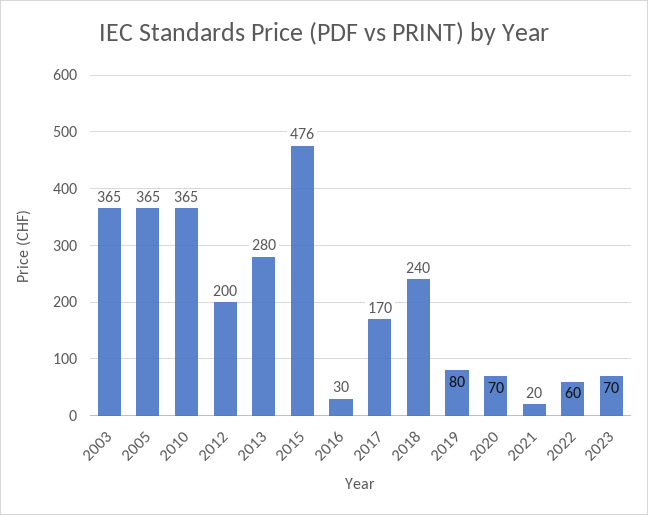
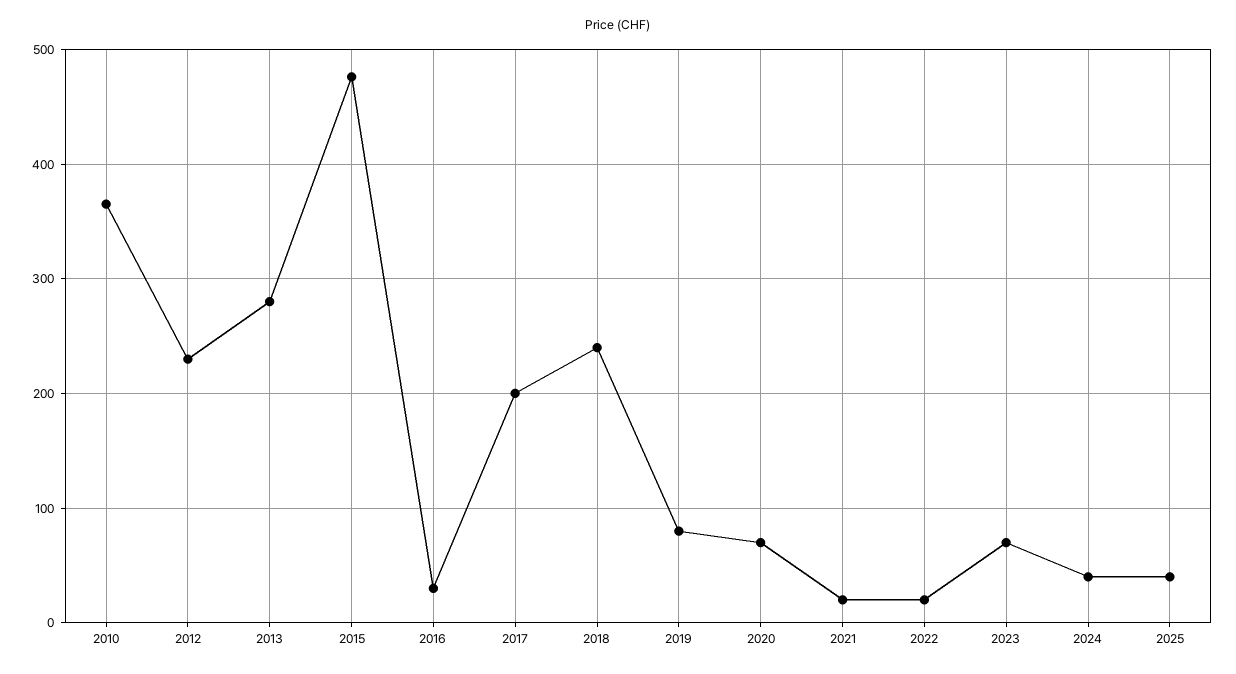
2003: 365 -> none
2005: 365 -> none
2012: 200 -> 230
2017: 170 -> 200
2022: 60 -> 20
2024: none -> 40
2025: none -> 40

